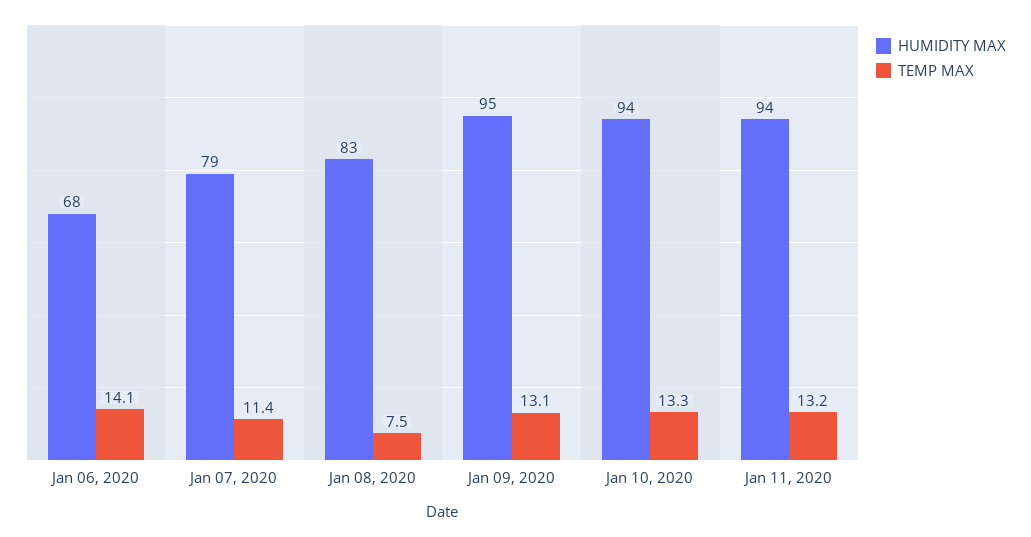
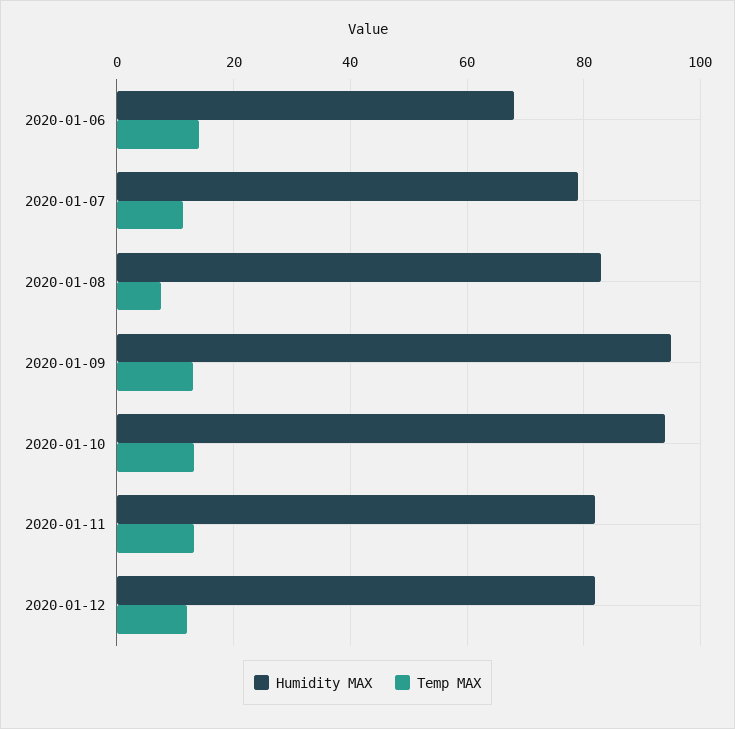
HUMIDITY MAX, Jan 11, 2020: 94 -> 82
HUMIDITY MAX, 2020-01-12: none -> 82
TEMP MAX, 2020-01-12: none -> 12

